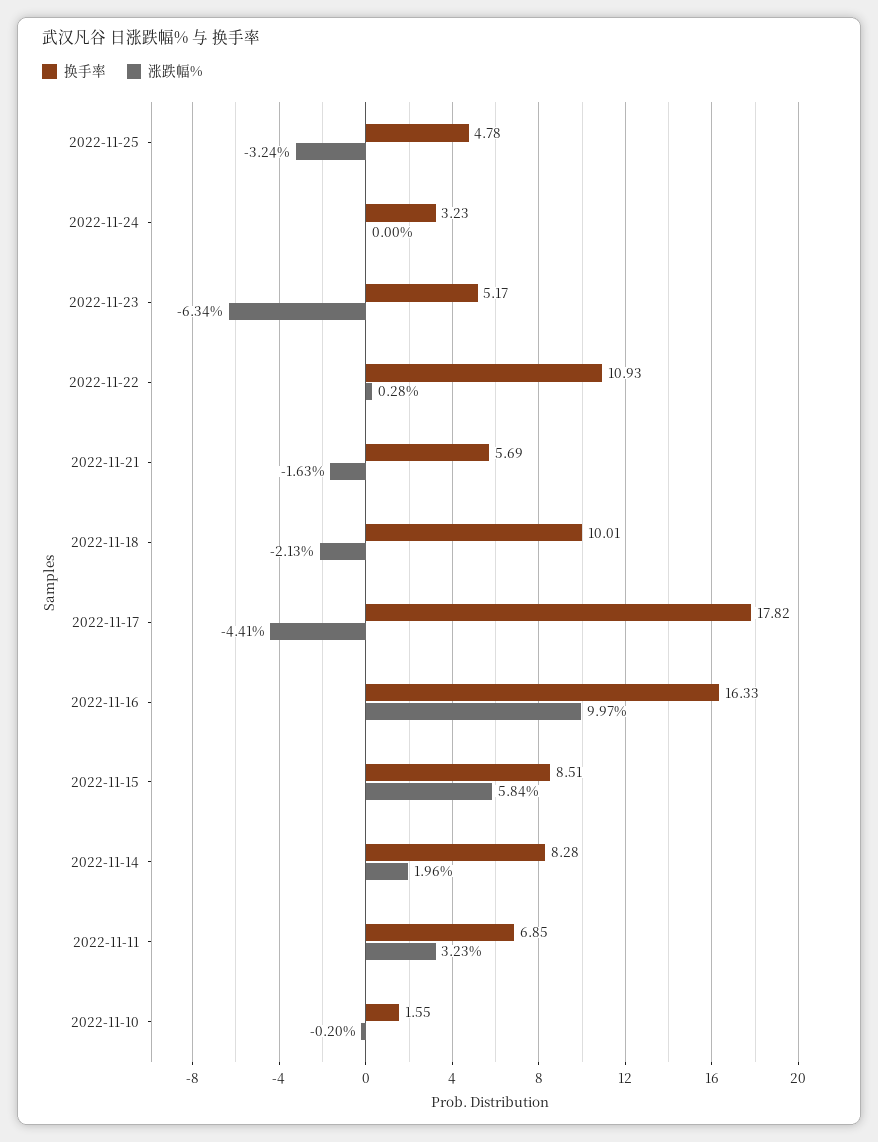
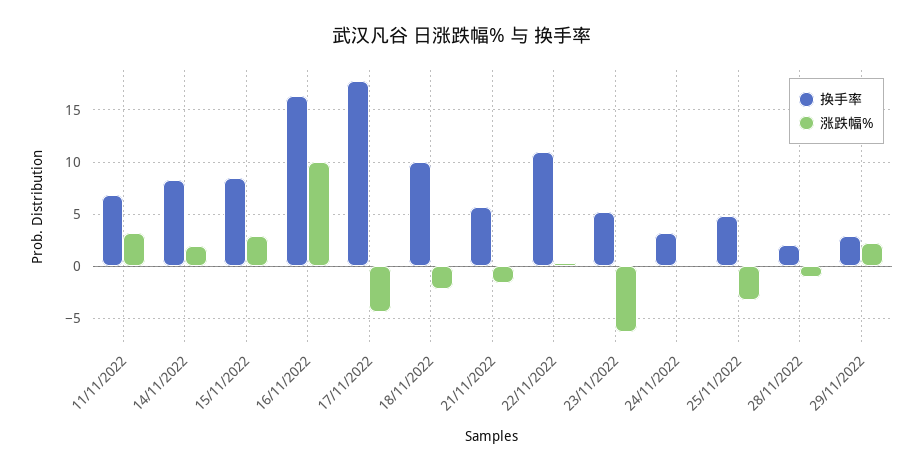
涨跌幅%, 2022-11-15: 5.84 -> 3
换手率, 2022-11-10: 1.55 -> none
涨跌幅%, 2022-11-10: -0.2 -> none
换手率, 28/11/2022: none -> 2
涨跌幅%, 28/11/2022: none -> -1
换手率, 29/11/2022: none -> 3
涨跌幅%, 29/11/2022: none -> 2

